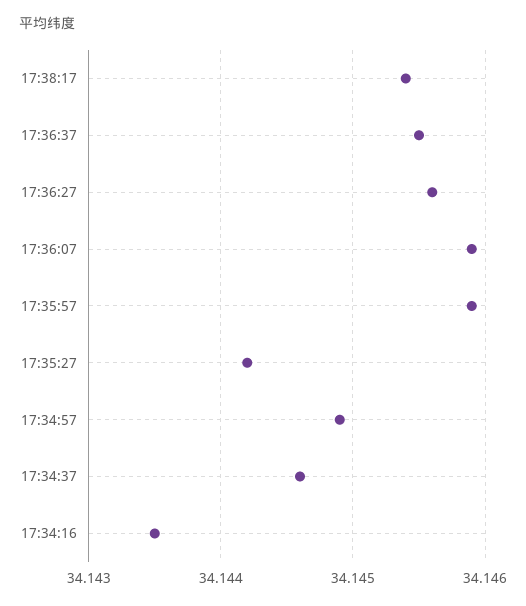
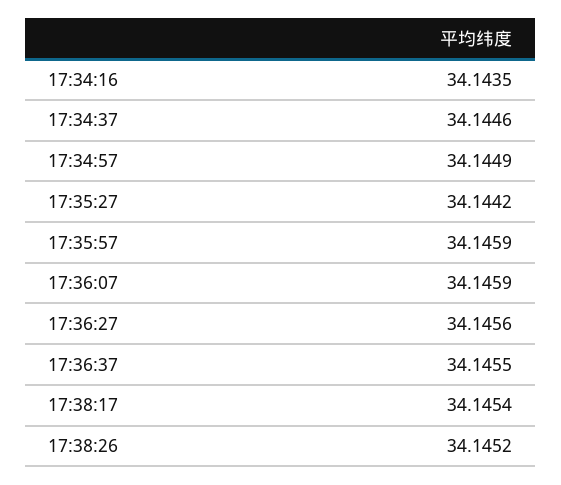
17:38:26: none -> 34.1452

